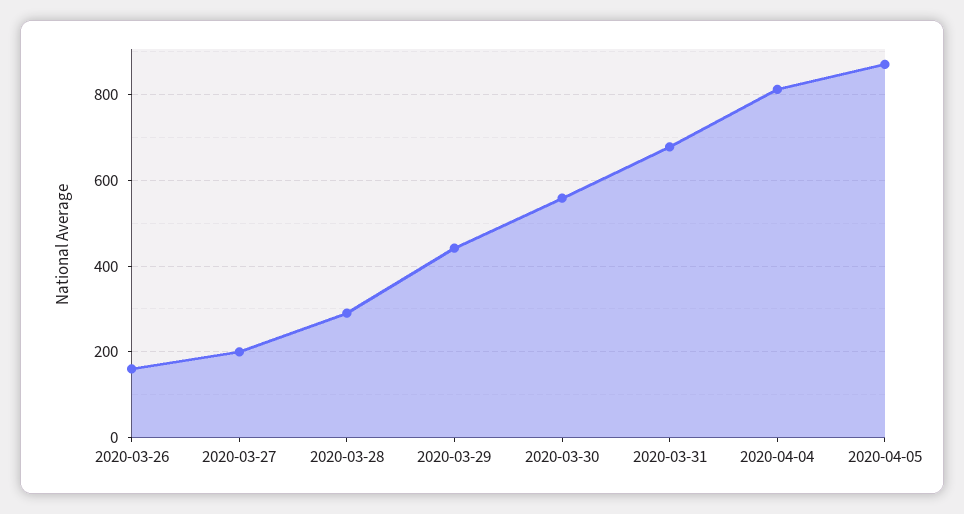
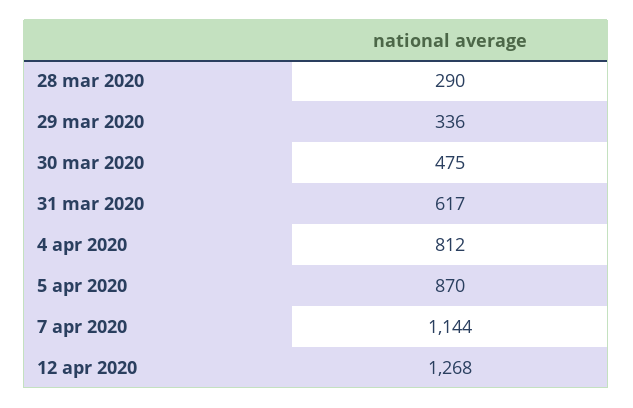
2020-03-26: 160 -> none
2020-03-27: 200 -> none
2020-03-29: 440 -> 336
2020-03-30: 560 -> 475
2020-03-31: 680 -> 617
7 apr 2020: none -> 1144
12 apr 2020: none -> 1268

